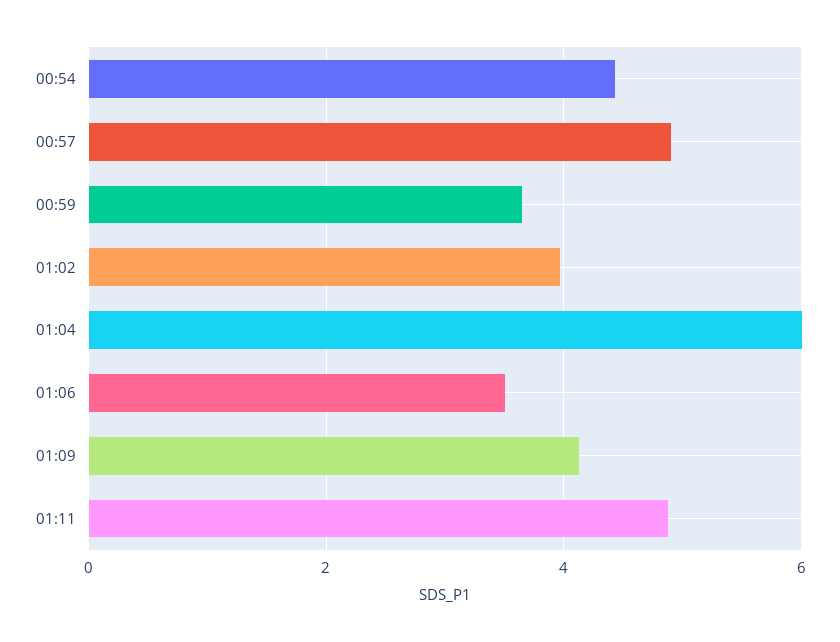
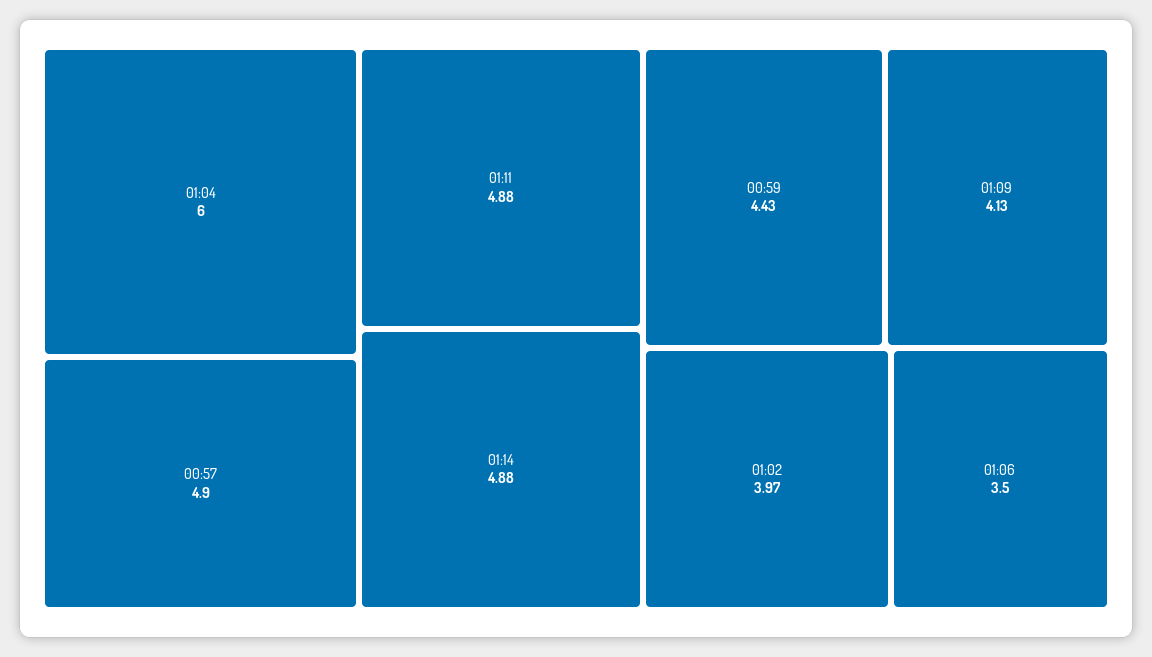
00:54: 4.4 -> none
00:59: 3.6 -> 4.43
01:14: none -> 4.88

